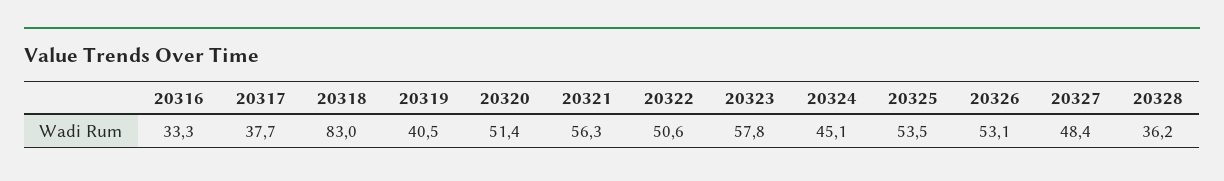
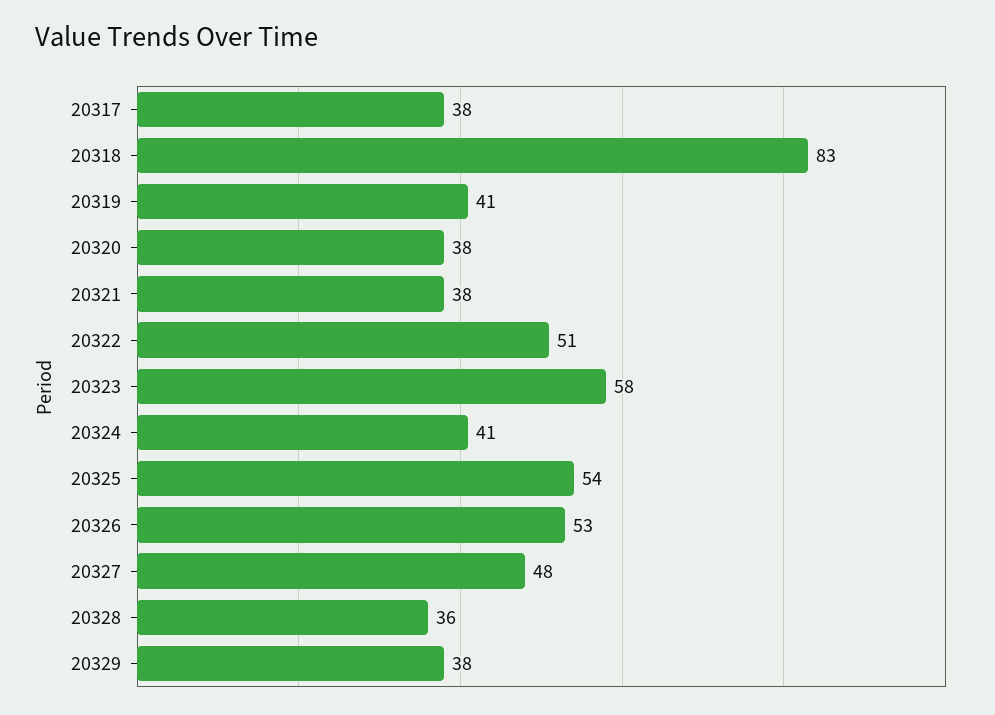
20316: 33.3 -> none
20320: 51.4 -> 38
20321: 56.3 -> 38
20324: 45.1 -> 41
20329: none -> 38

